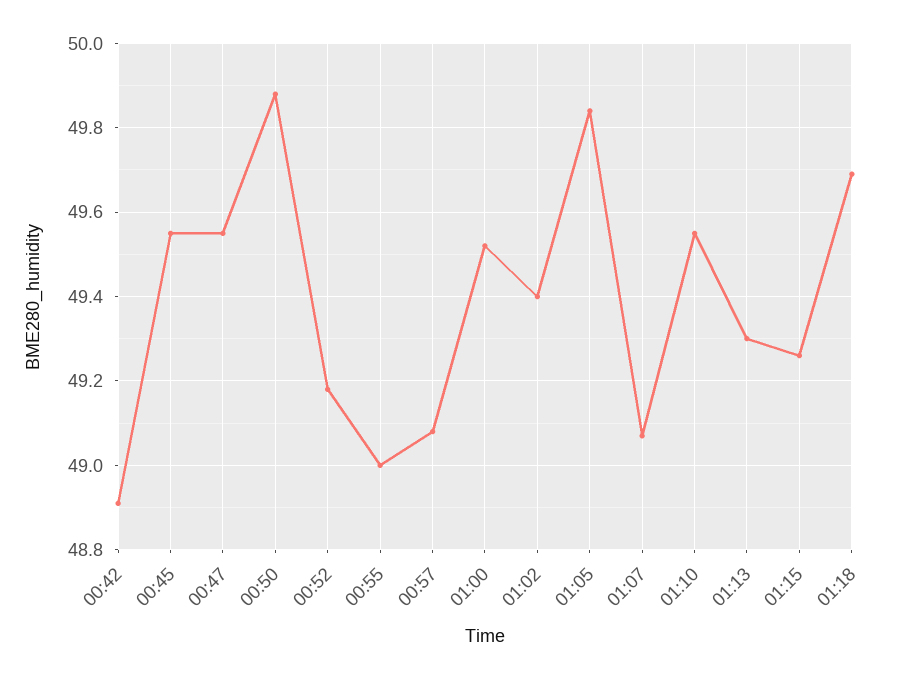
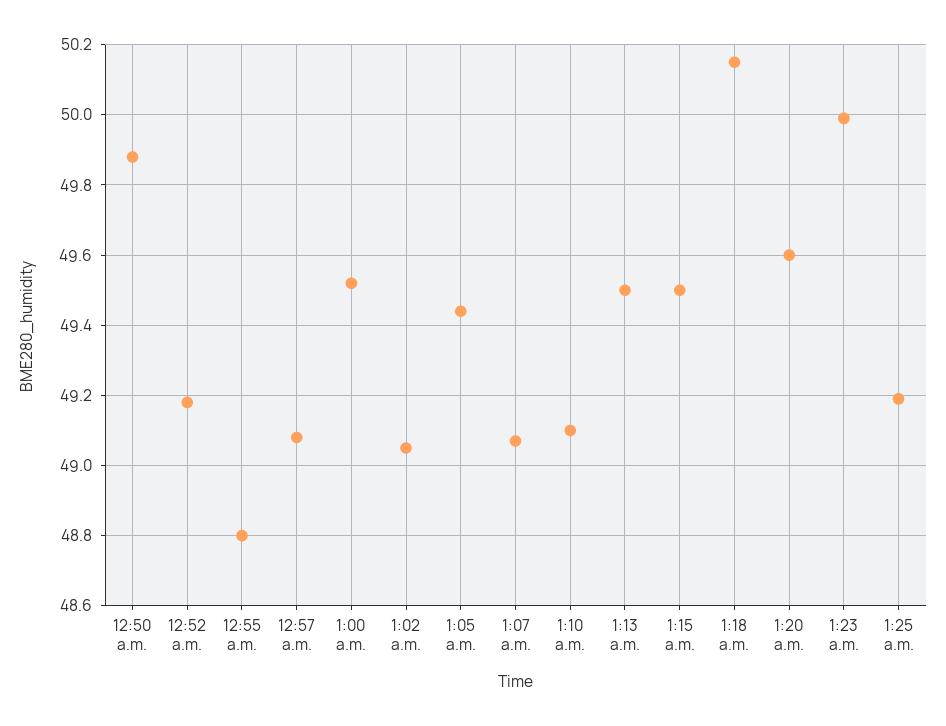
00:42: 48.9 -> none
00:45: 49.55 -> none
00:47: 49.55 -> none
00:55: 49 -> 48.8
01:02: 49.4 -> 49.05
01:05: 49.85 -> 49.45
01:10: 49.55 -> 49.1
01:13: 49.3 -> 49.5
01:15: 49.25 -> 49.5
01:18: 49.7 -> 50.15
1:20 a.m.: none -> 49.6
1:23 a.m.: none -> 50
1:25 a.m.: none -> 49.2

